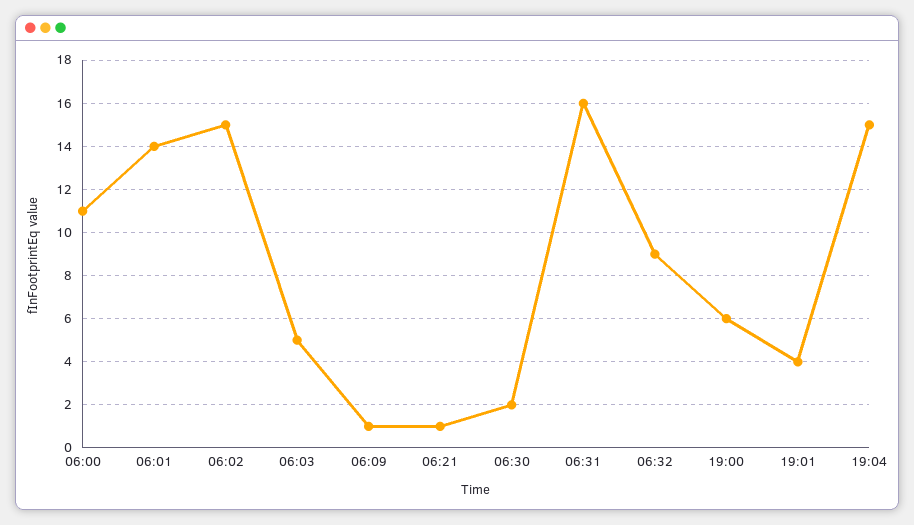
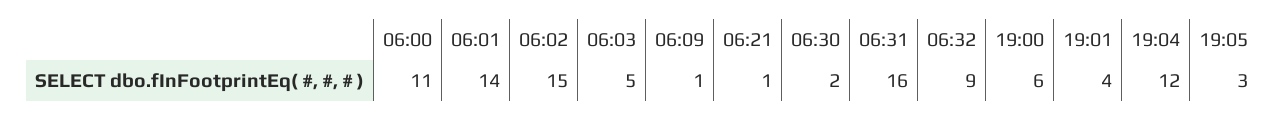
19:04: 15 -> 12
19:05: none -> 3

